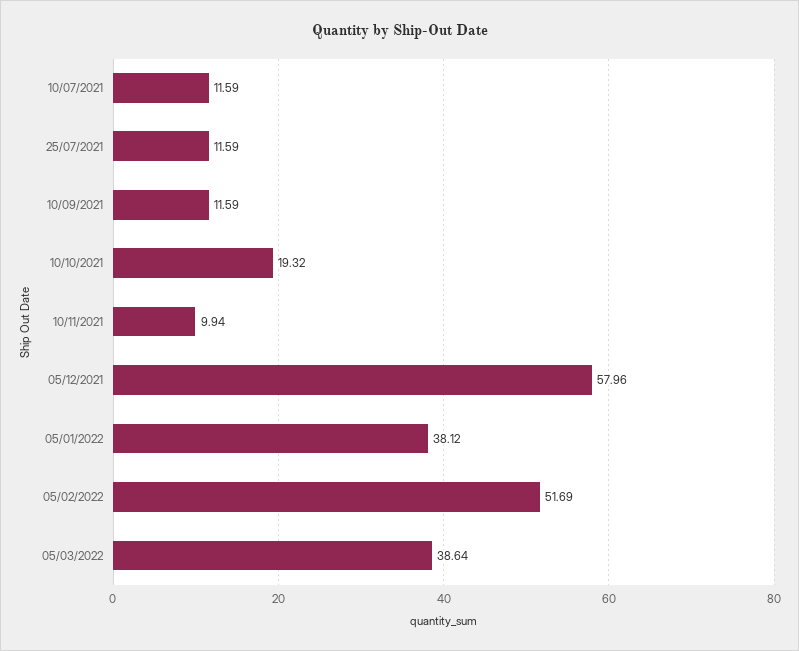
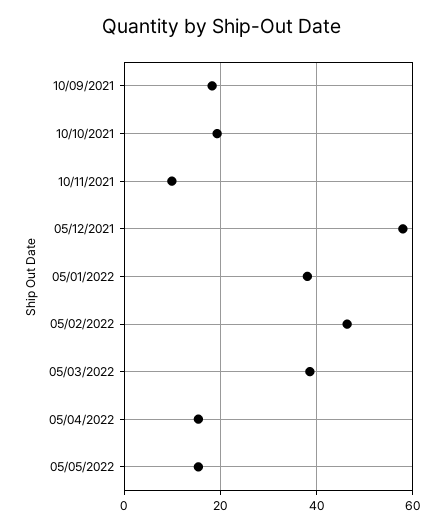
10/07/2021: 11.59 -> none
25/07/2021: 11.59 -> none
10/09/2021: 11.59 -> 18
05/02/2022: 51.69 -> 46
05/04/2022: none -> 16
05/05/2022: none -> 16

